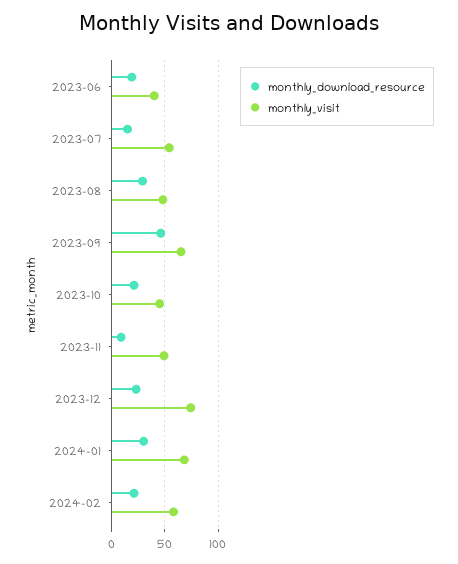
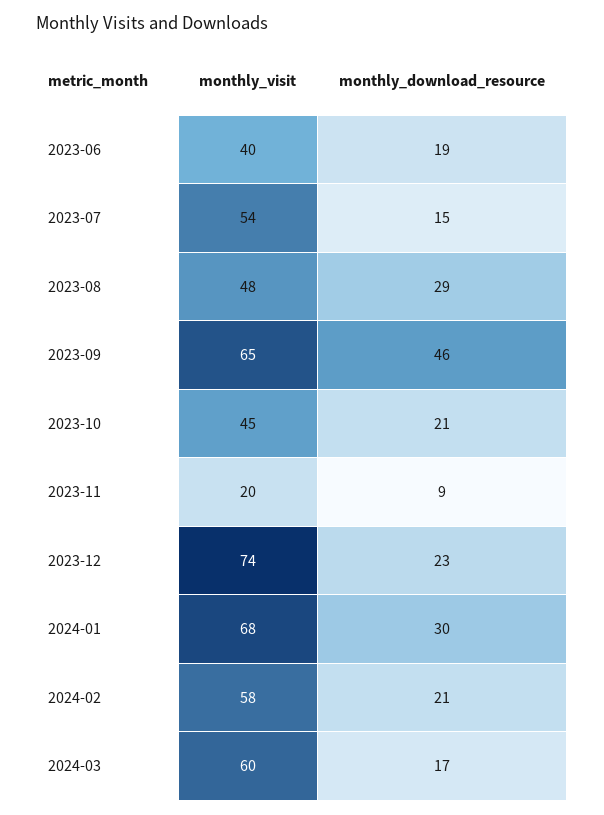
monthly_visit, 2023-11: 50 -> 20
monthly_visit, 2024-03: none -> 60
monthly_download_resource, 2024-03: none -> 17

